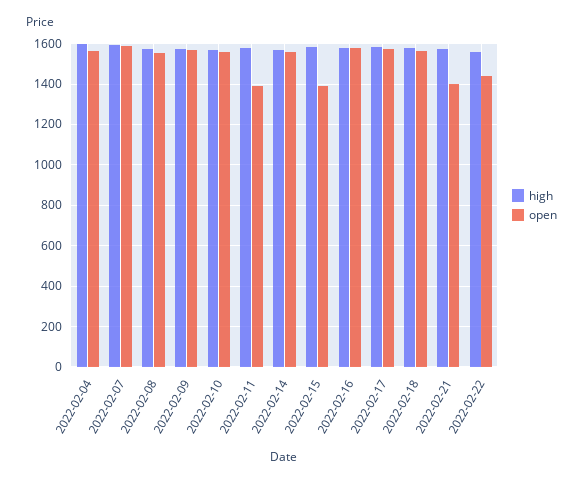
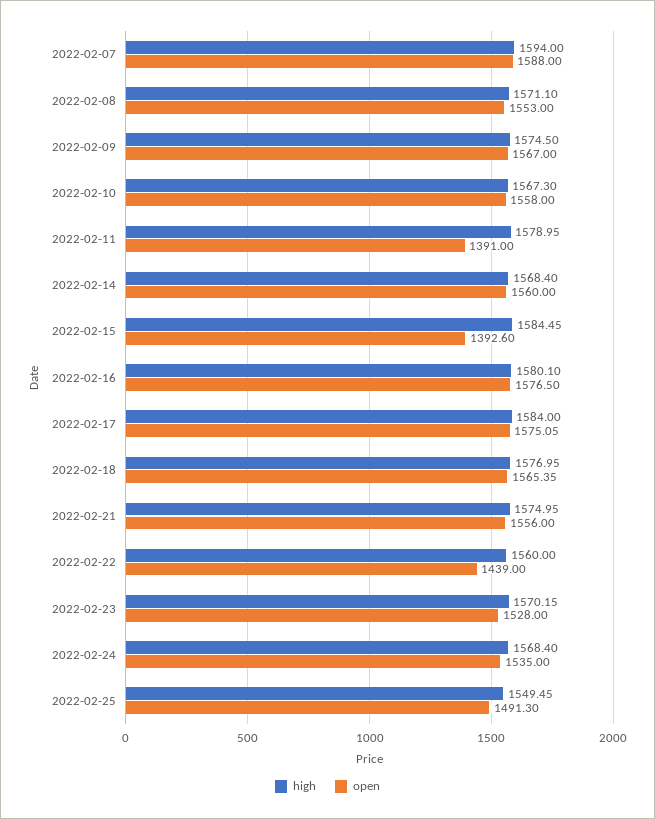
high, 2022-02-04: 1600 -> none
open, 2022-02-04: 1550 -> none
open, 2022-02-21: 1400 -> 1556
high, 2022-02-23: none -> 1570.15
open, 2022-02-23: none -> 1528
high, 2022-02-24: none -> 1568.4
open, 2022-02-24: none -> 1535
high, 2022-02-25: none -> 1549.45
open, 2022-02-25: none -> 1491.3

